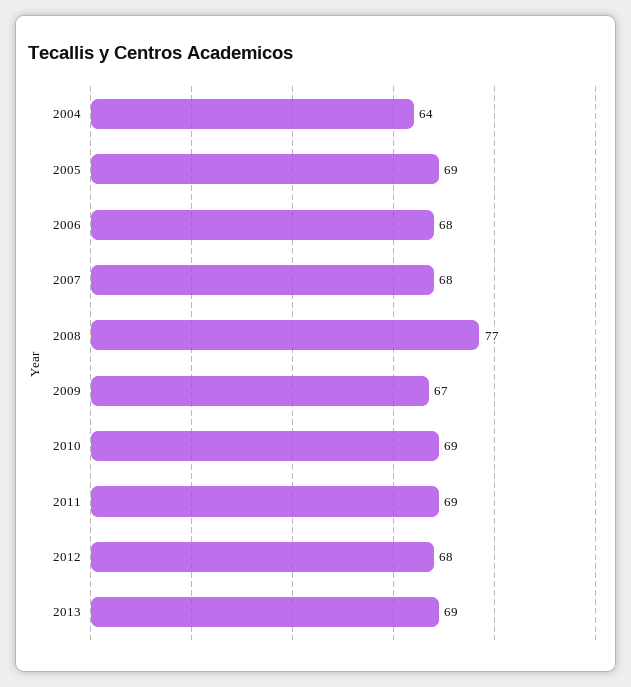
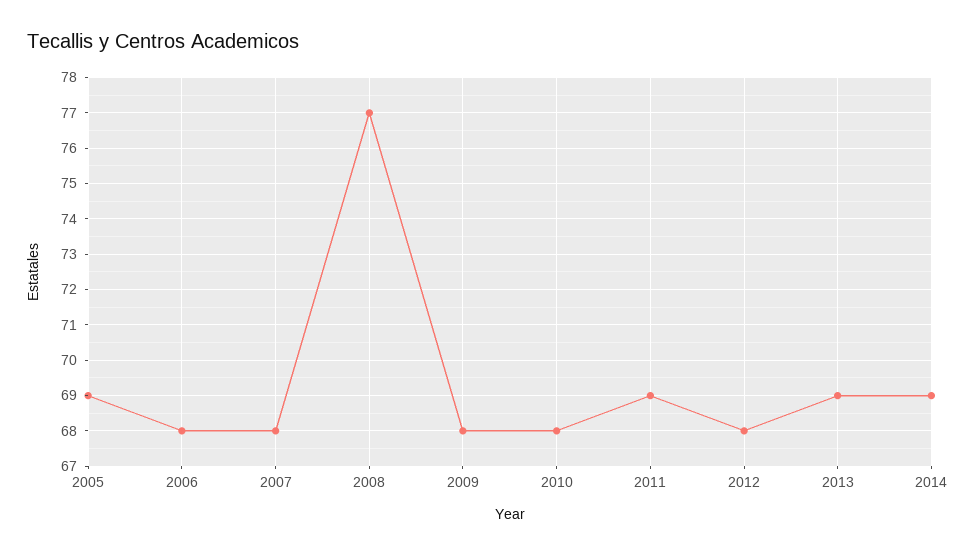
2004: 64 -> none
2009: 67 -> 68
2010: 69 -> 68
2014: none -> 69

